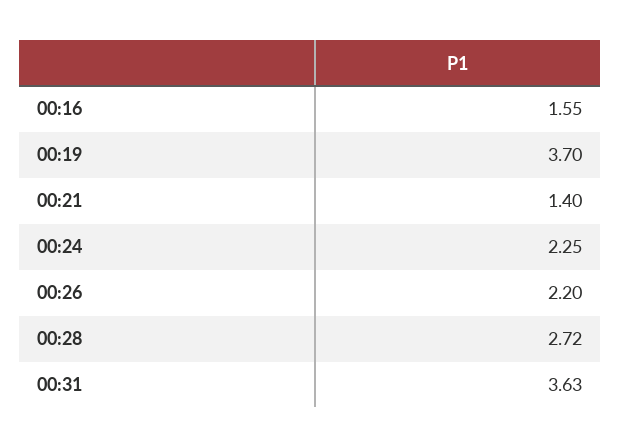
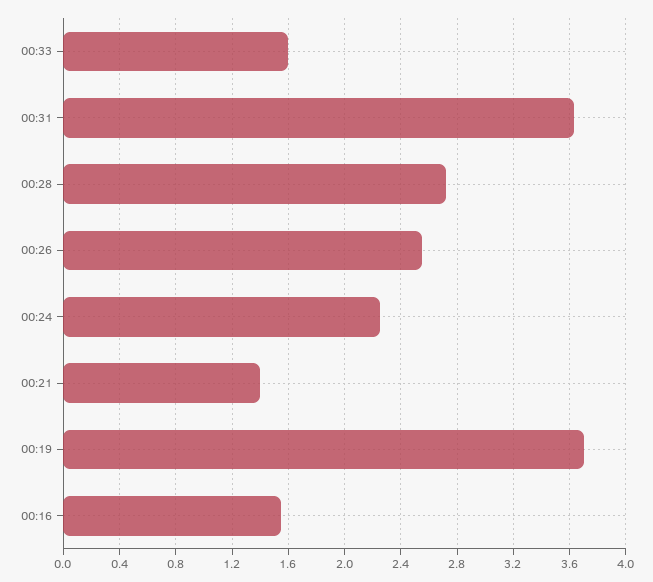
00:26: 2.2 -> 2.55
00:33: none -> 1.6

